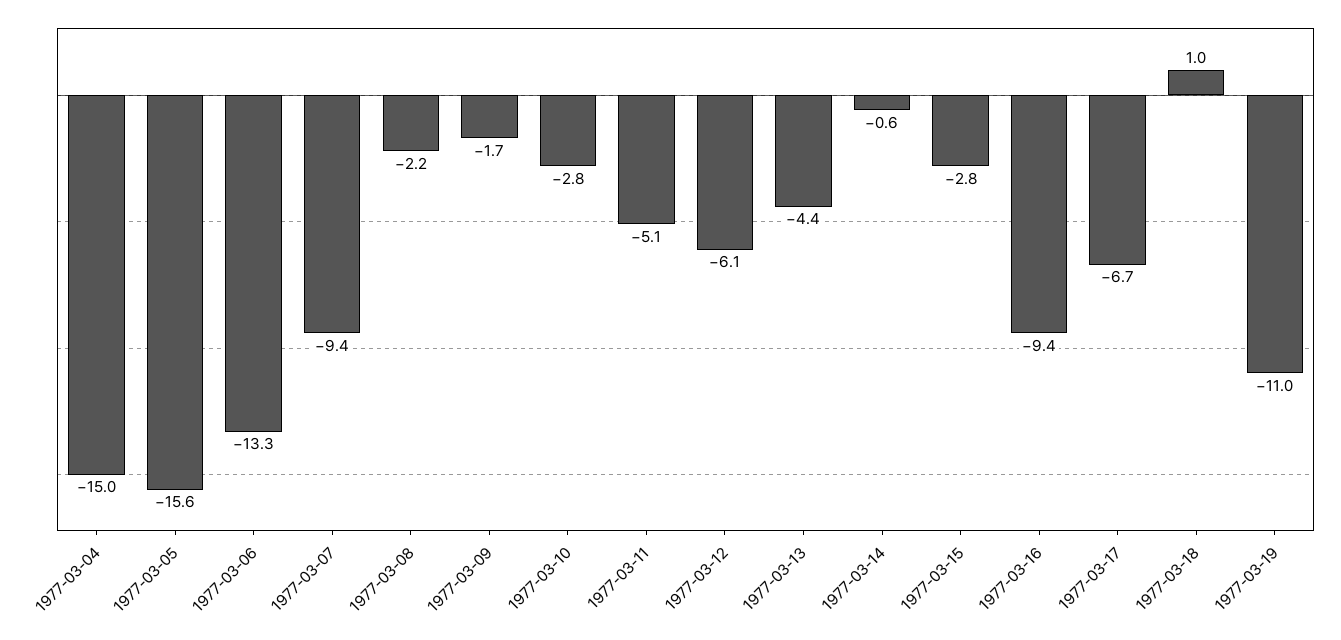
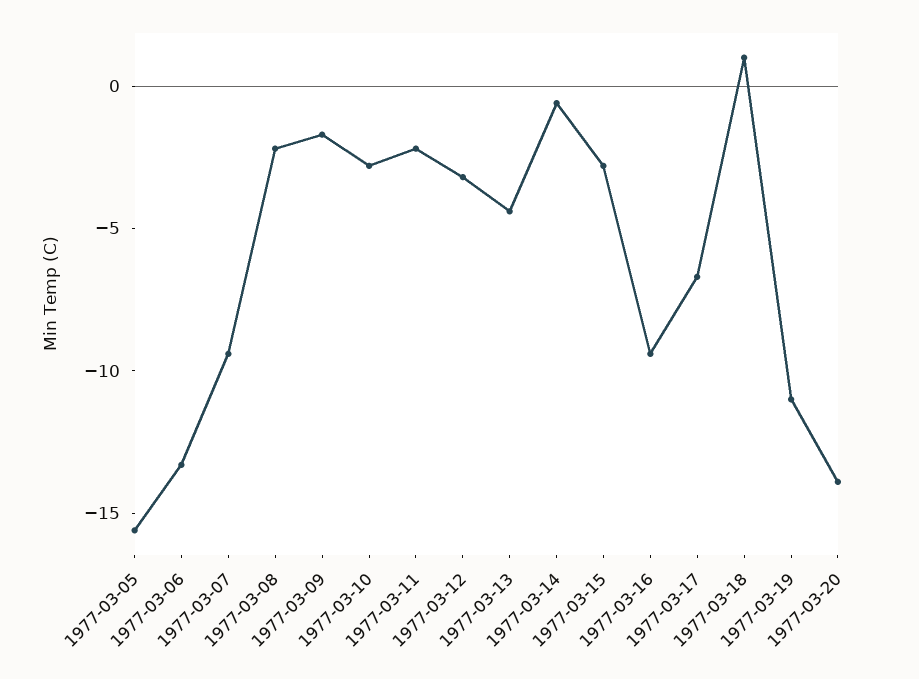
1977-03-04: -15 -> none
1977-03-11: -5.1 -> -2
1977-03-12: -6.1 -> -3
1977-03-20: none -> -14

